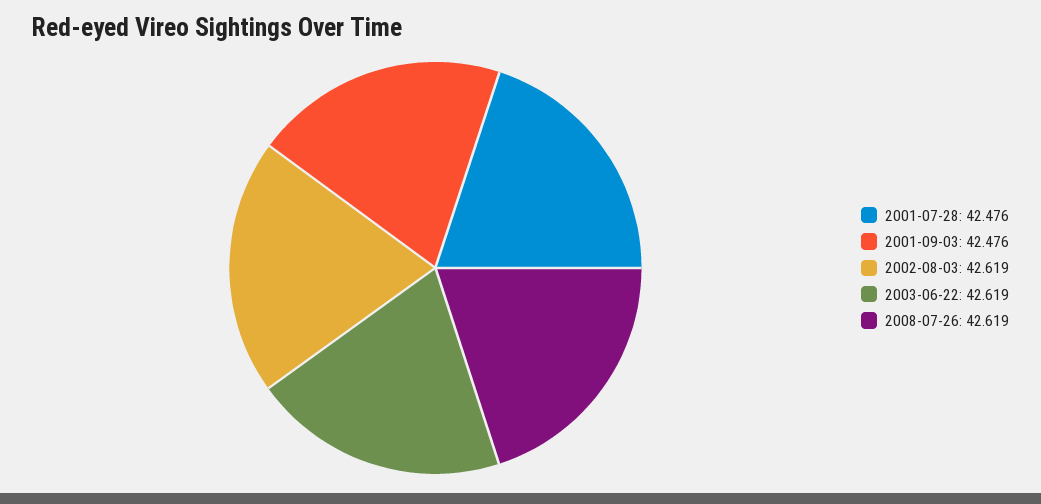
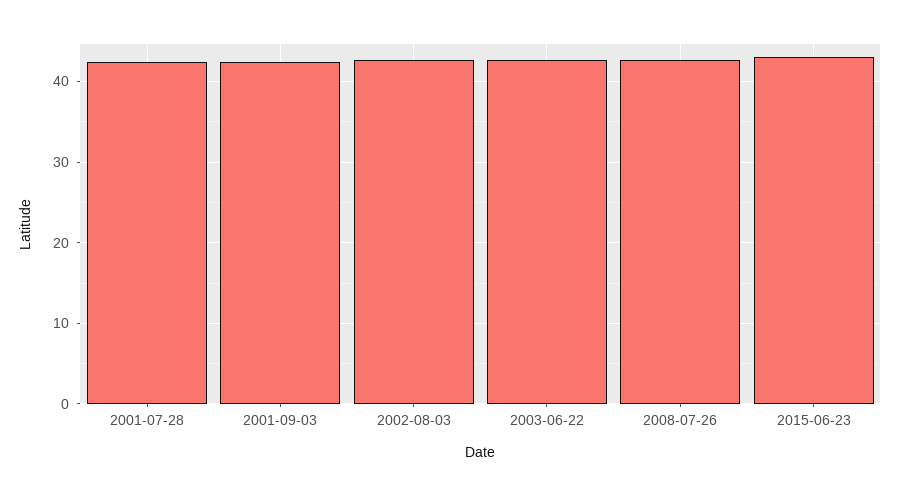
2015-06-23: none -> 43

